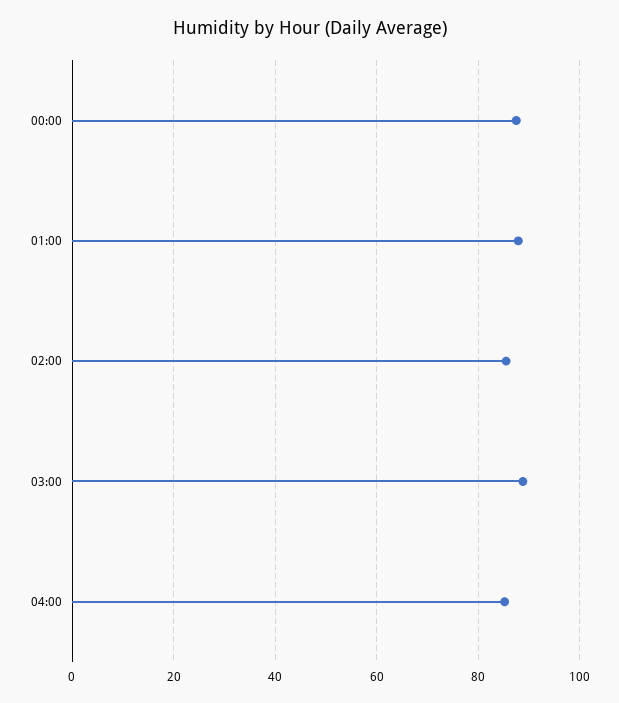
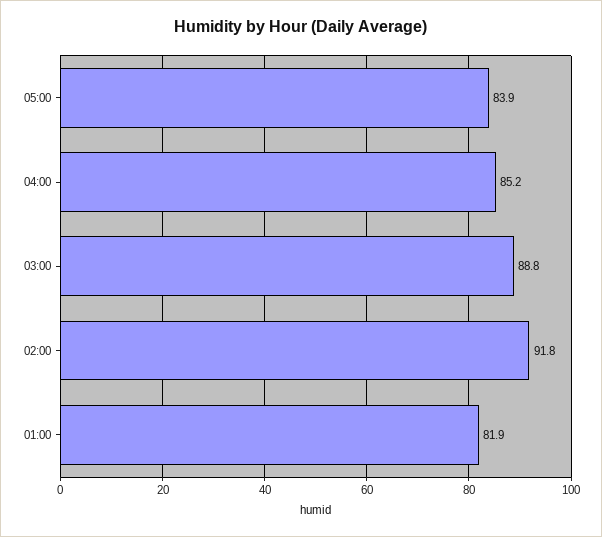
00:00: 88 -> none
01:00: 88 -> 81.9
02:00: 86 -> 91.8
05:00: none -> 83.9

